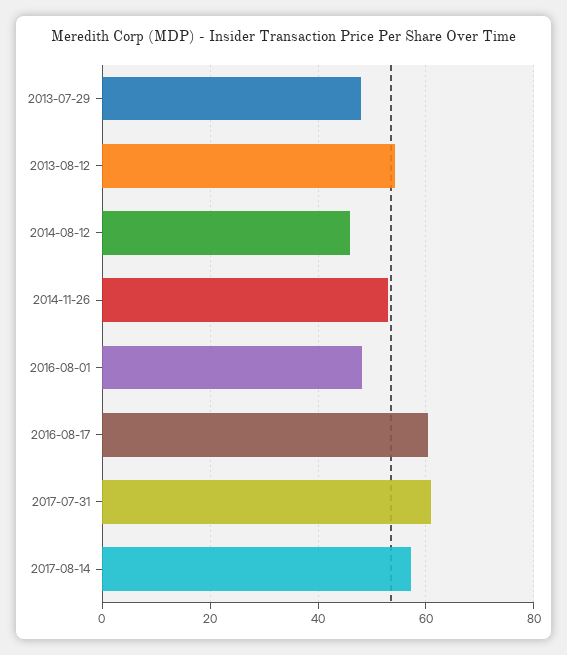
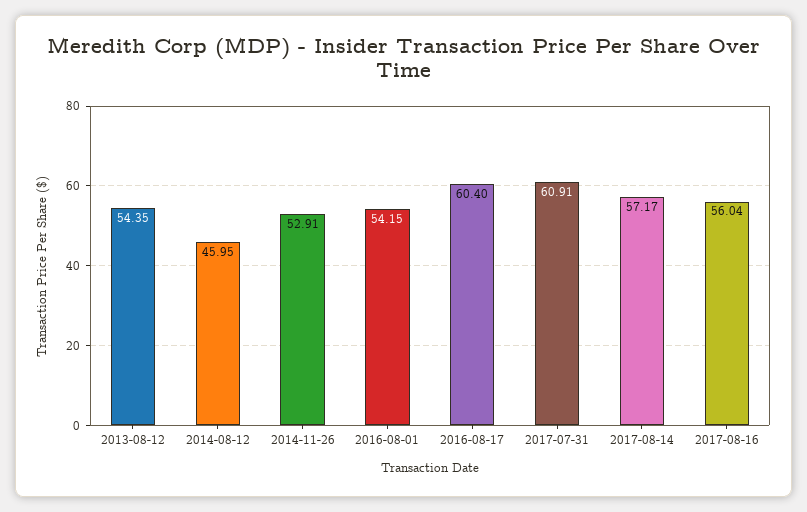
2013-07-29: 48 -> none
2016-08-01: 48 -> 54.15
2017-08-16: none -> 56.04

